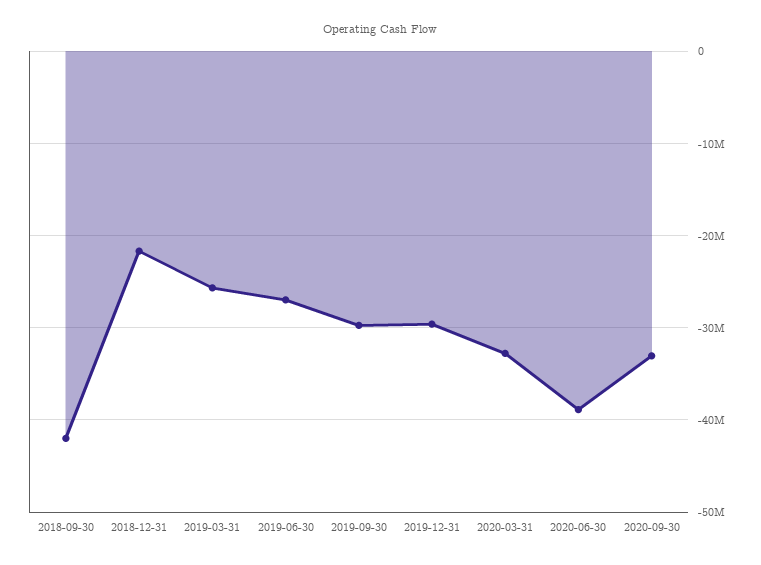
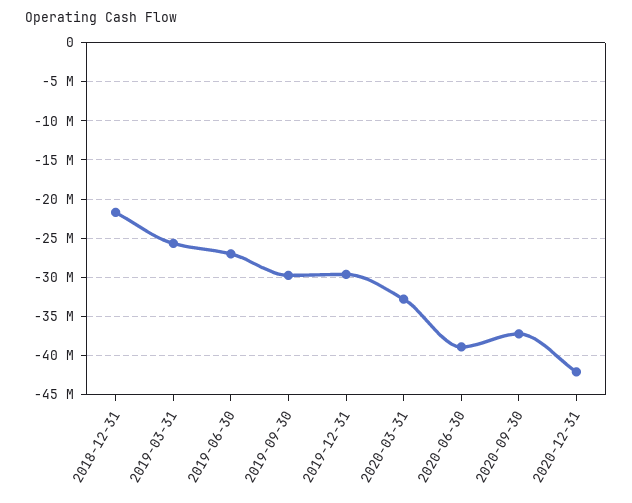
2018-09-30: -42000000 -> none
2020-09-30: -33000000 -> -37000000
2020-12-31: none -> -42000000

